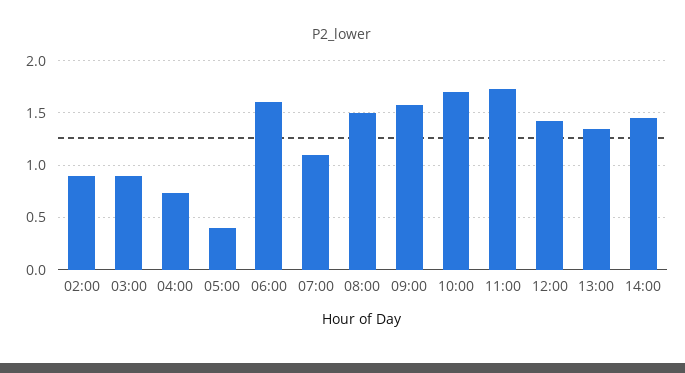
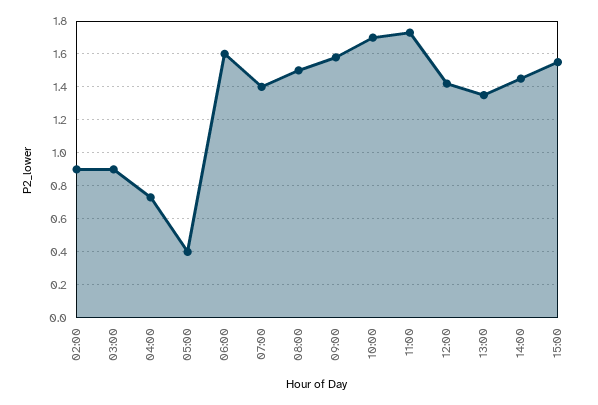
07:00: 1.1 -> 1.4
15:00: none -> 1.55

